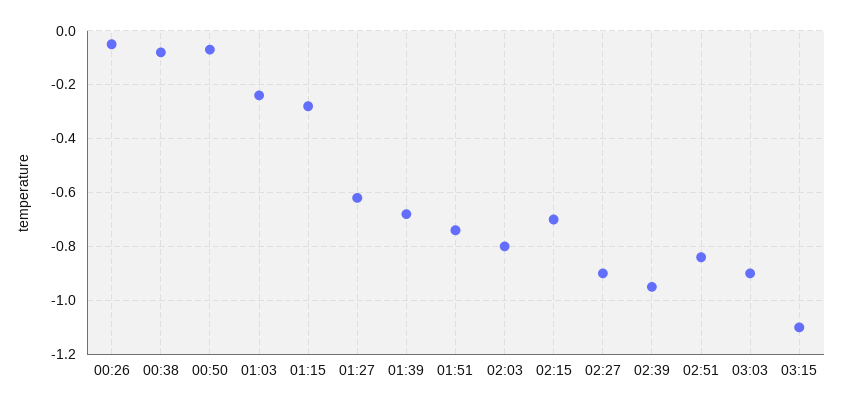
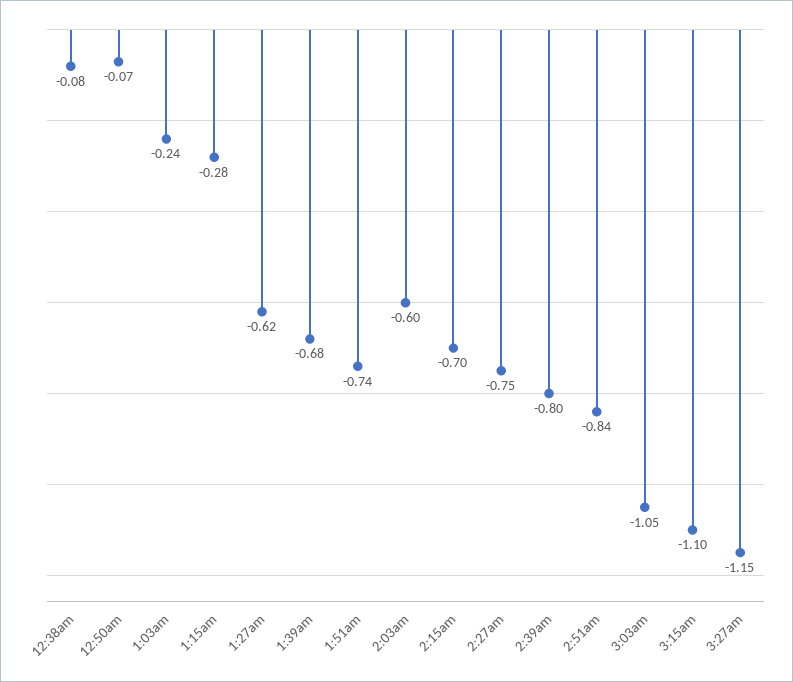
00:26: -0.05 -> none
02:03: -0.8 -> -0.6
02:27: -0.9 -> -0.75
02:39: -0.95 -> -0.8
03:03: -0.9 -> -1.05
3:27am: none -> -1.15

